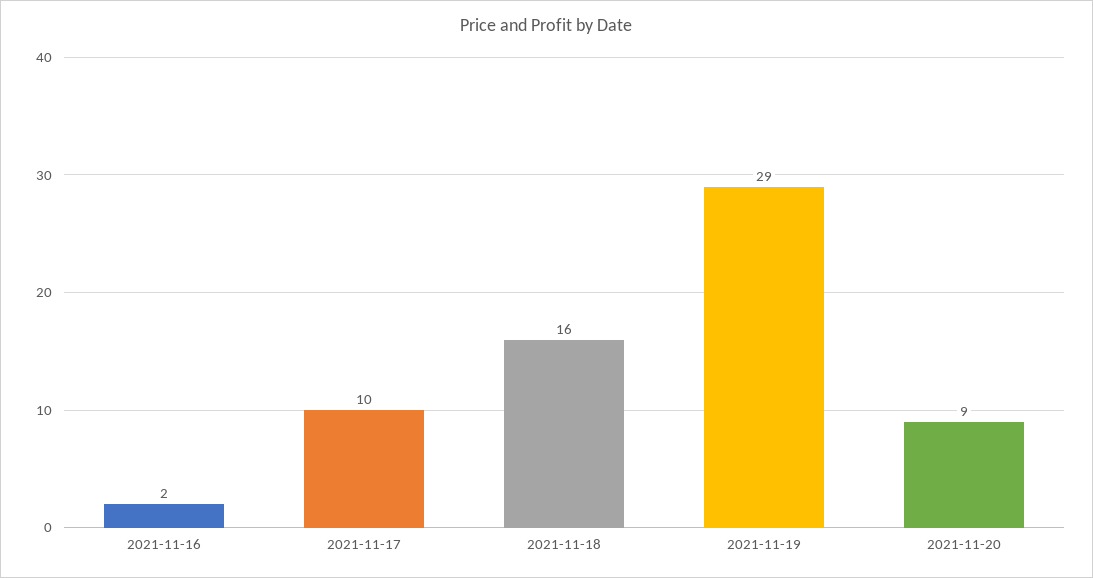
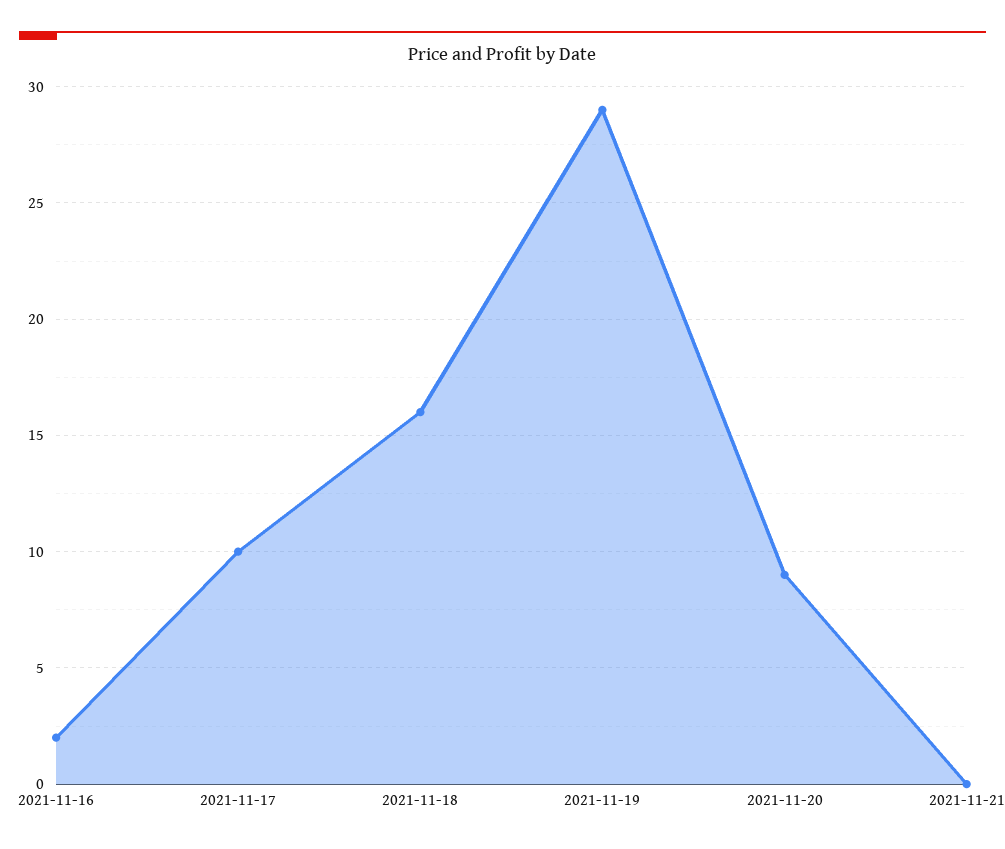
2021-11-21: none -> 0

